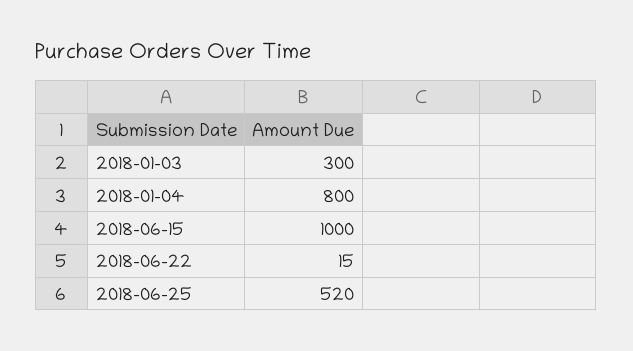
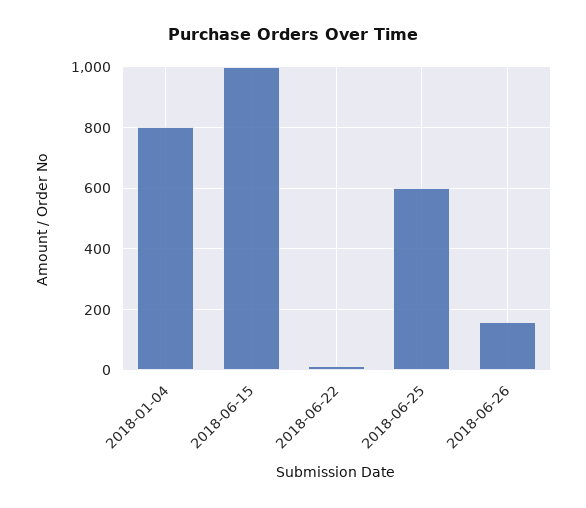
2018-01-03: 300 -> none
2018-06-25: 520 -> 600
2018-06-26: none -> 160

